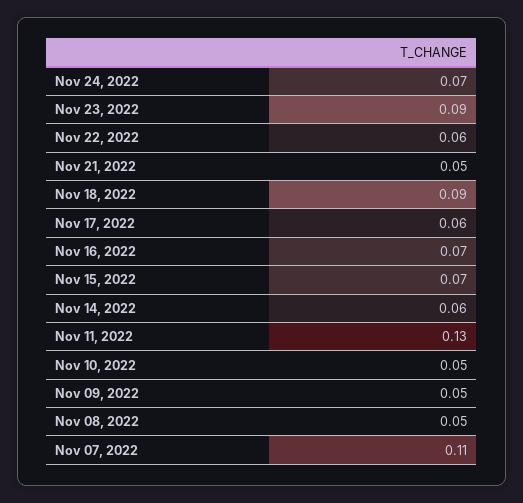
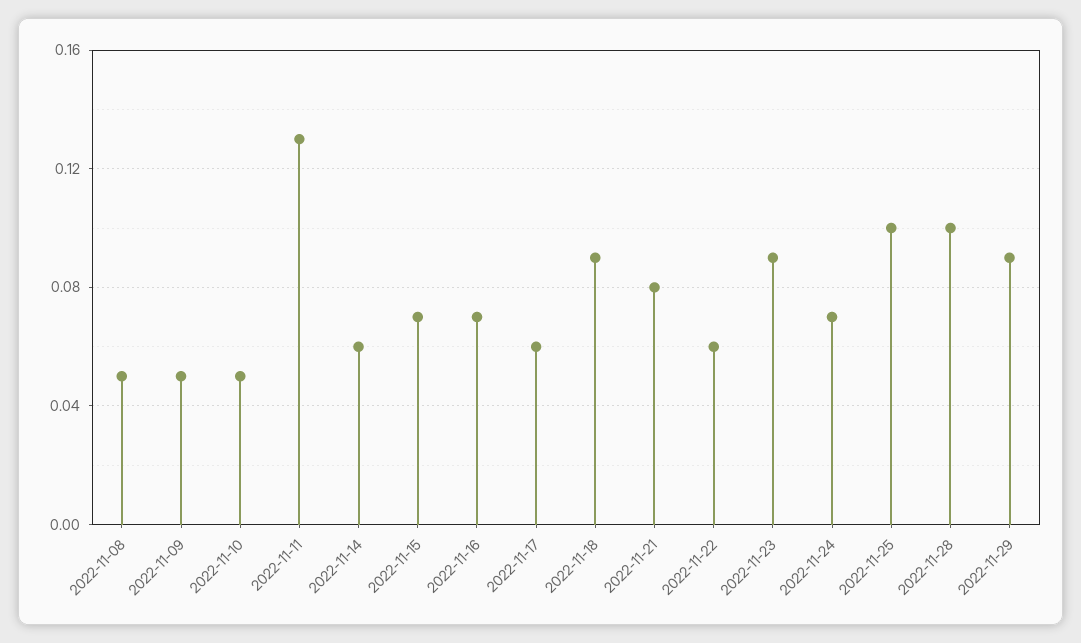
Nov 21, 2022: 0.05 -> 0.08
Nov 07, 2022: 0.11 -> none
2022-11-25: none -> 0.1
2022-11-28: none -> 0.1
2022-11-29: none -> 0.09

